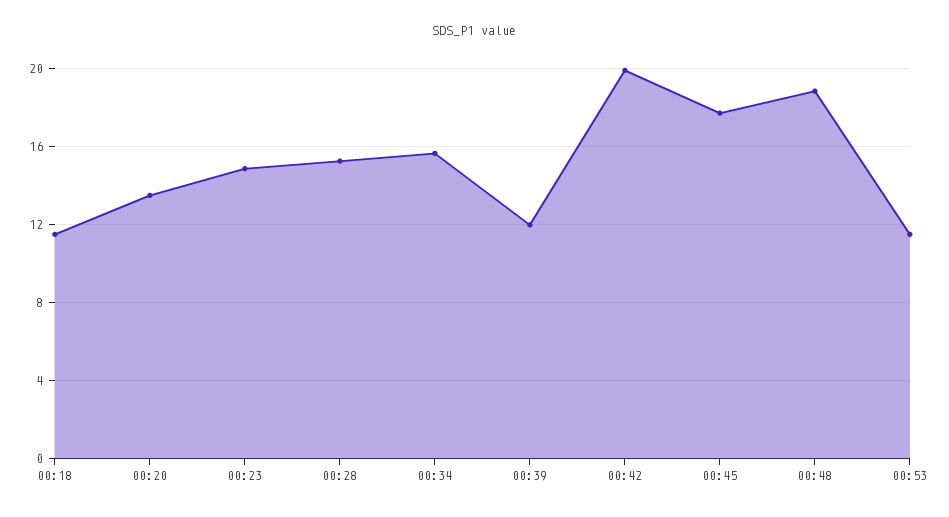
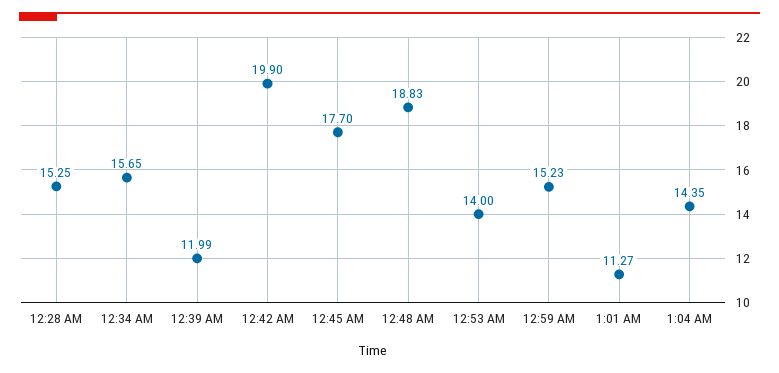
00:18: 11.5 -> none
00:20: 13.5 -> none
00:23: 15 -> none
00:53: 11.5 -> 14
12:59 AM: none -> 15.23
1:01 AM: none -> 11.27
1:04 AM: none -> 14.35

